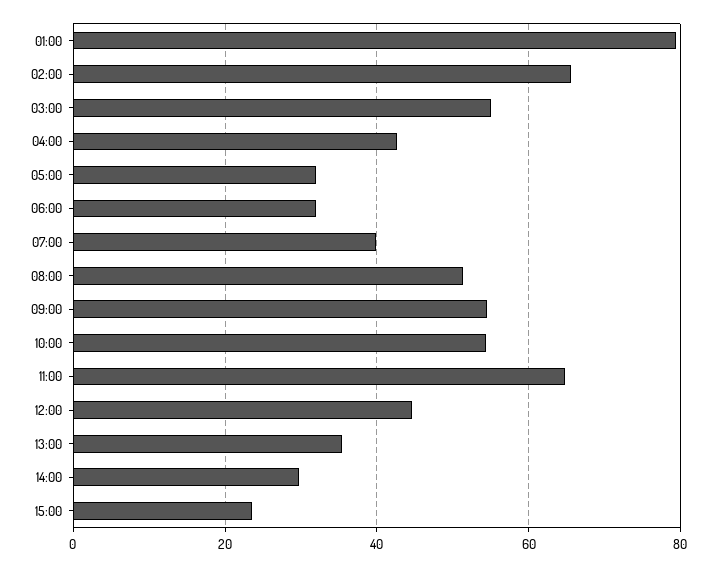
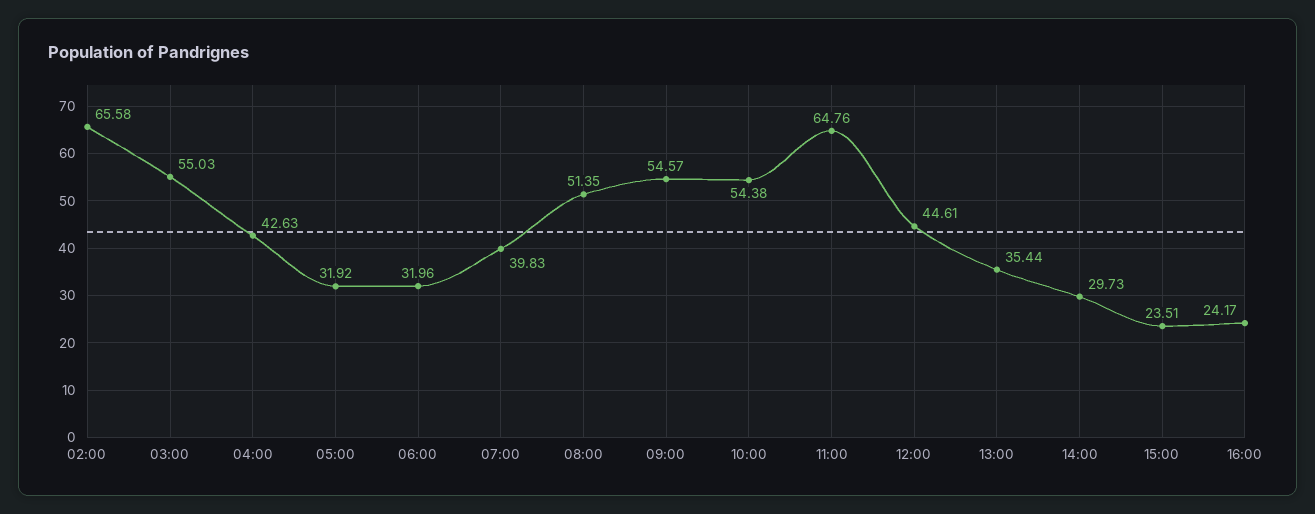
01:00: 80 -> none
16:00: none -> 24.17

